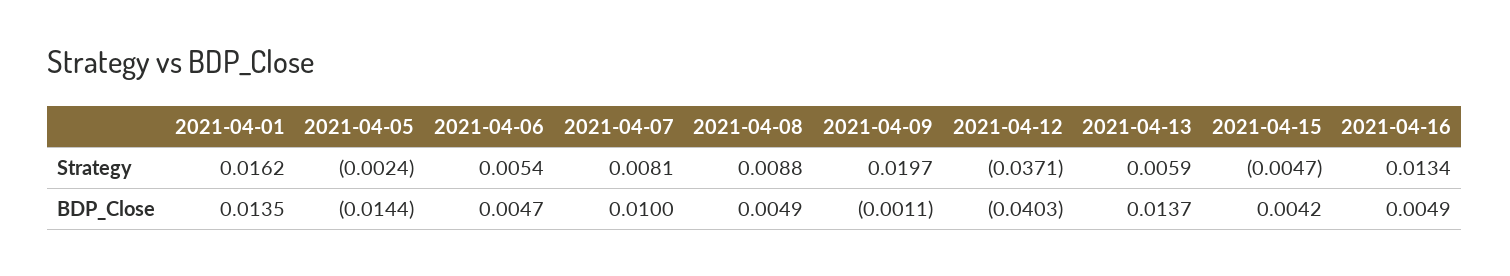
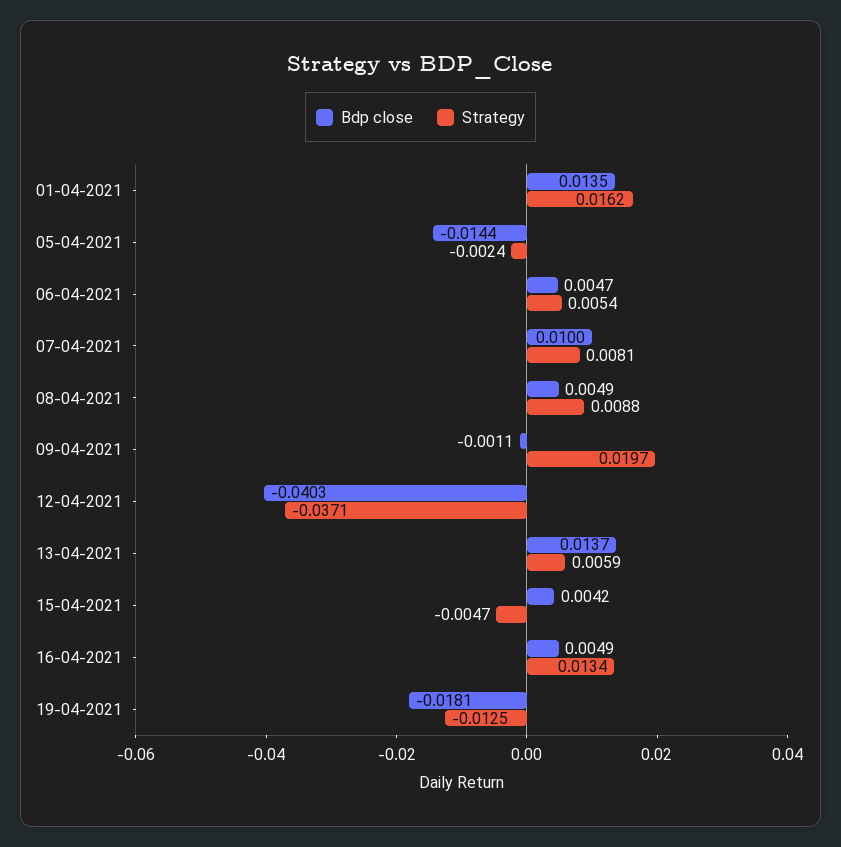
BDP_Close, 19-04-2021: none -> -0.0181
Strategy, 19-04-2021: none -> -0.0125

